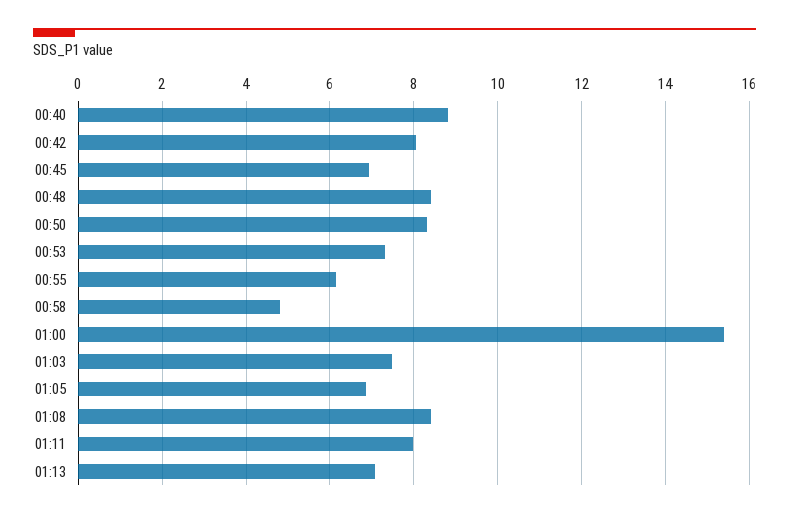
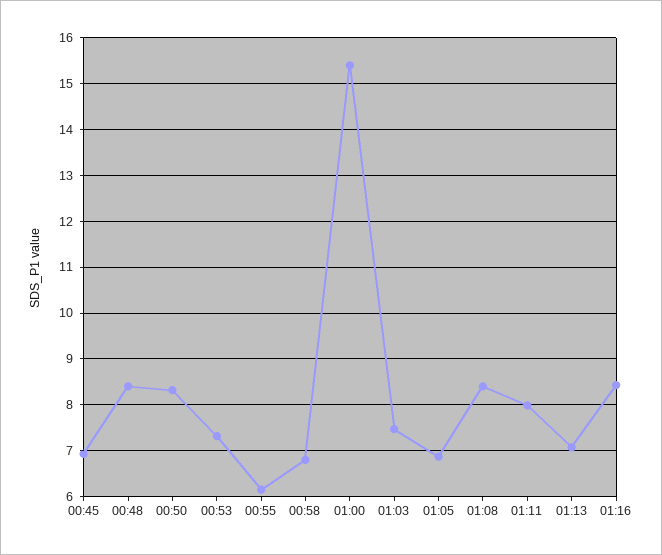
00:40: 8.8 -> none
00:42: 8 -> none
00:58: 4.8 -> 6.8
01:16: none -> 8.4

